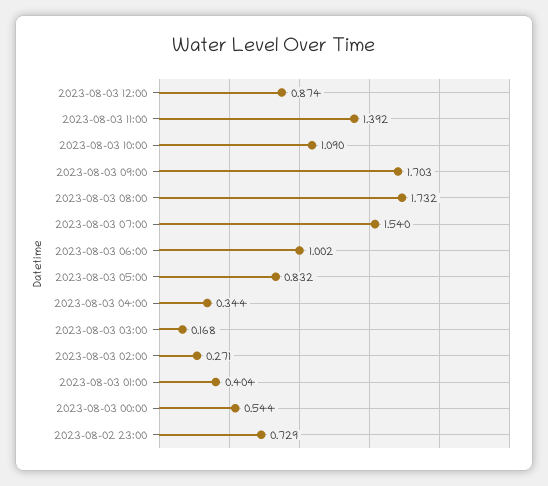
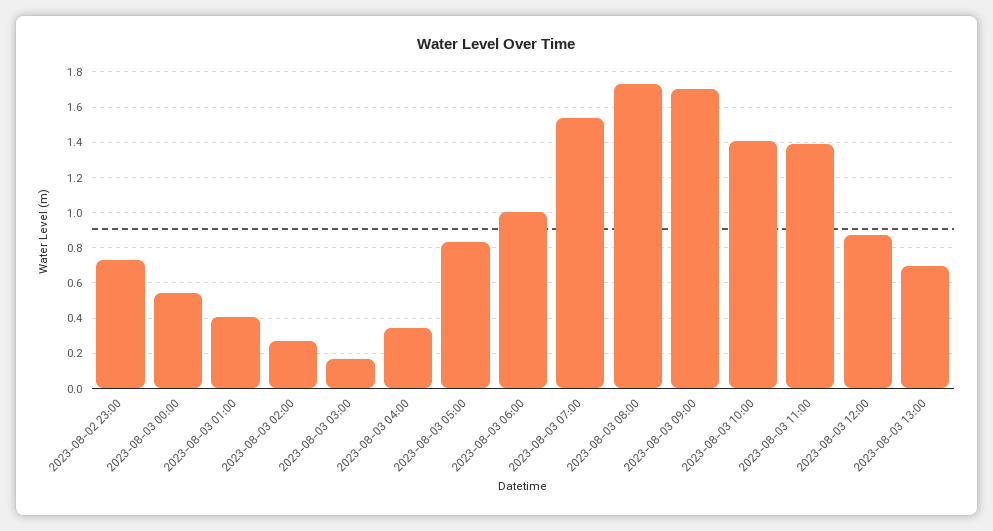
2023-08-03 10:00: 1.09 -> 1.4
2023-08-03 13:00: none -> 0.7

